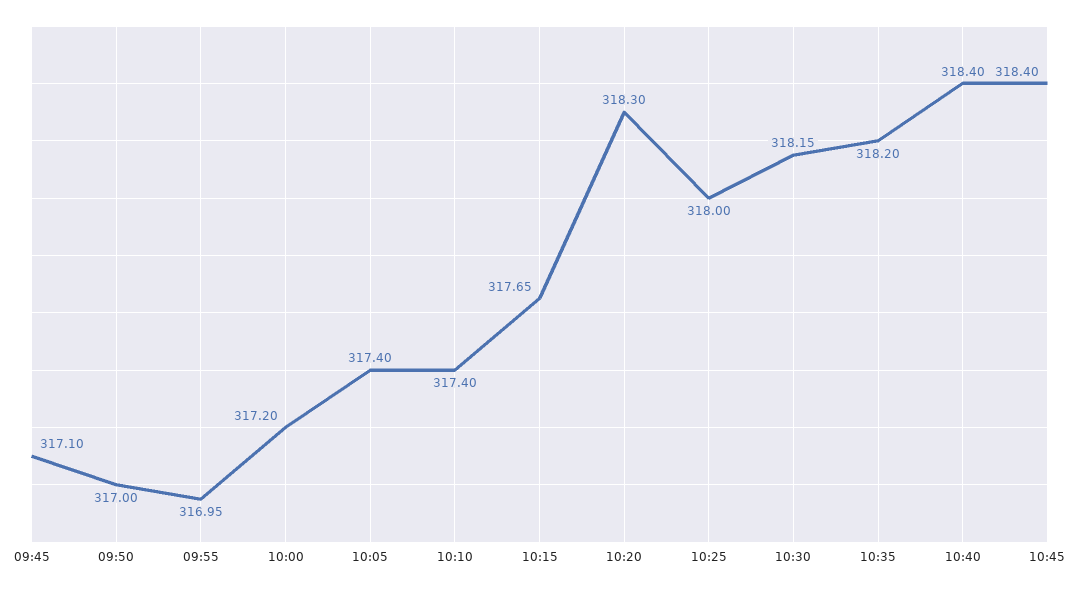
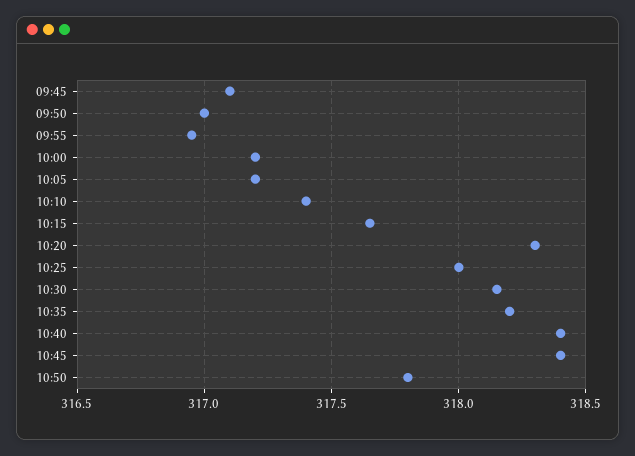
10:05: 317.4 -> 317.2
10:50: none -> 317.8

